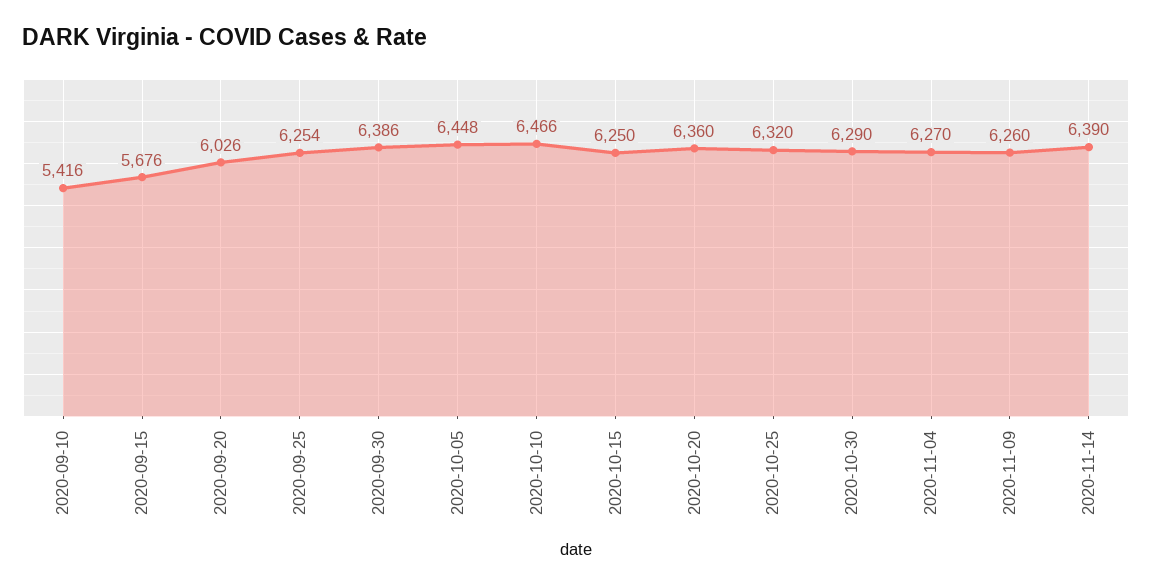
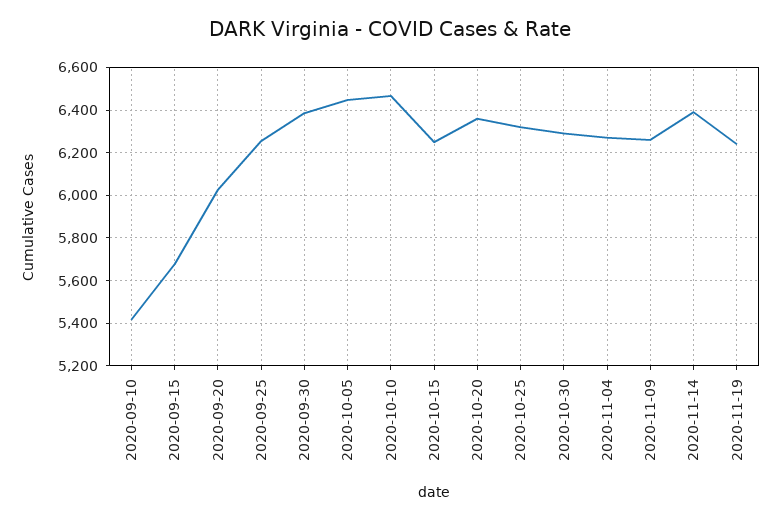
2020-11-19: none -> 6250

